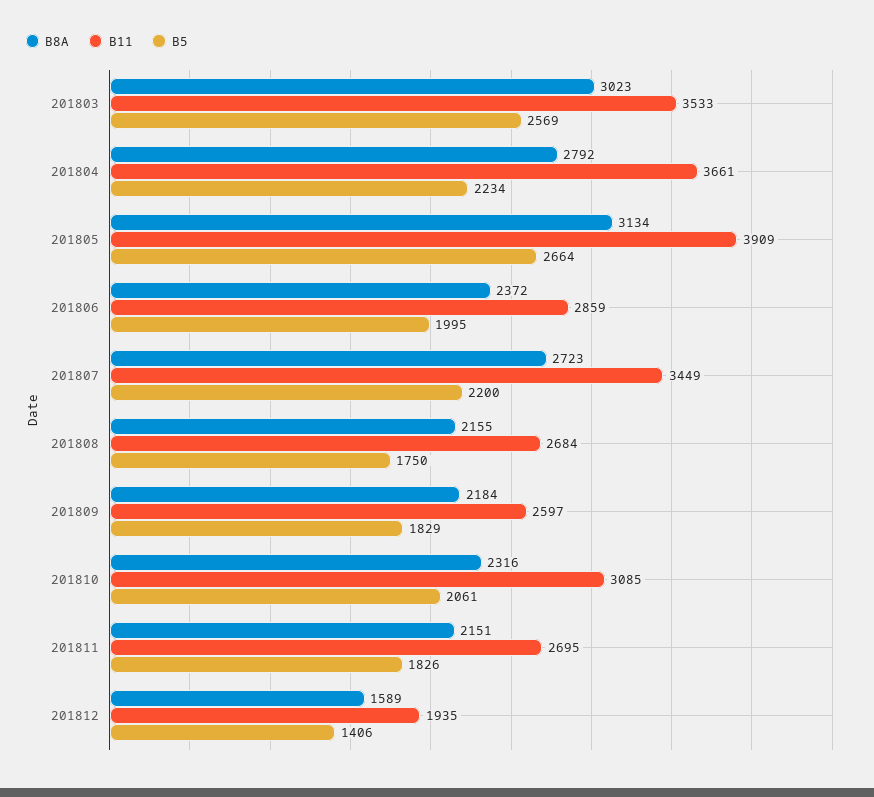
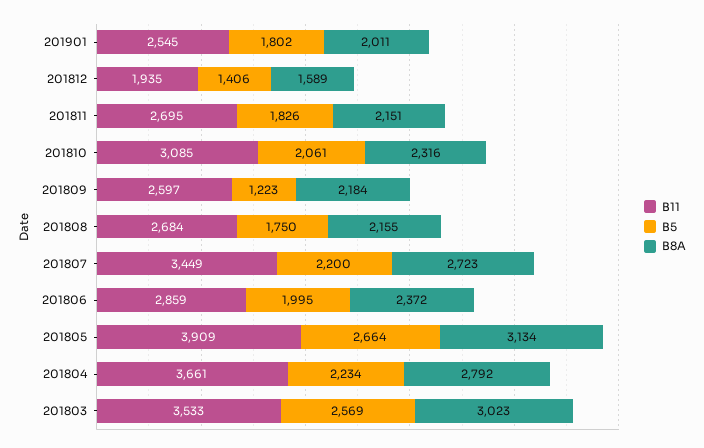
B5, 201809: 1829 -> 1223
B11, 201901: none -> 2545
B5, 201901: none -> 1802
B8A, 201901: none -> 2011

